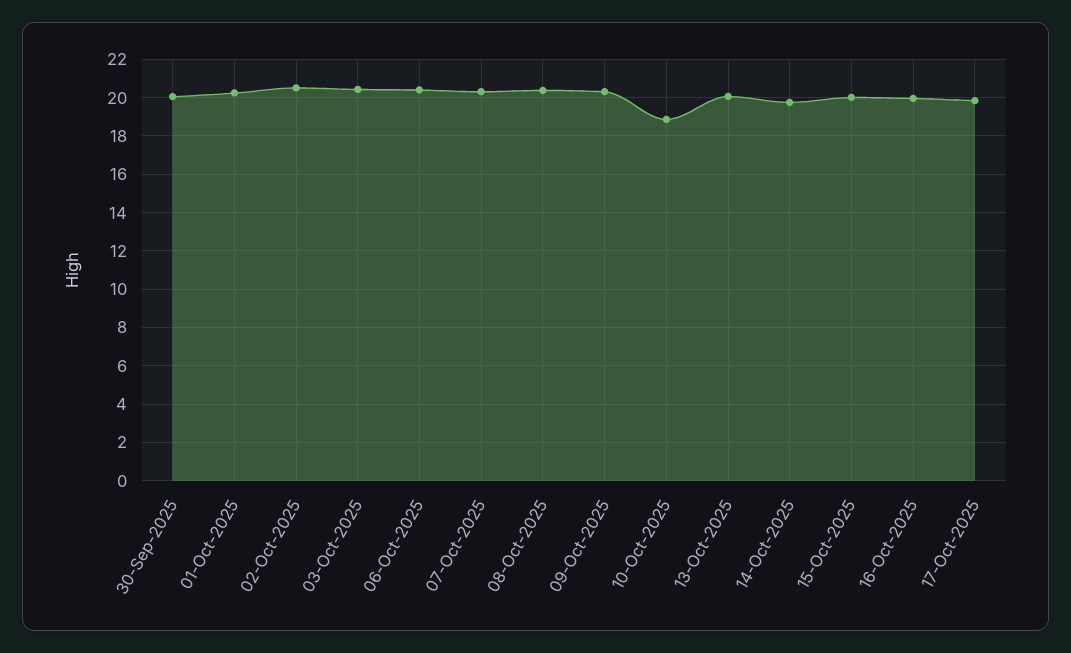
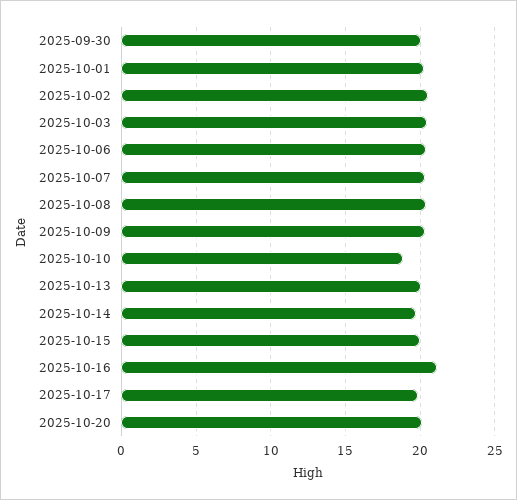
16-Oct-2025: 20 -> 21
2025-10-20: none -> 20

